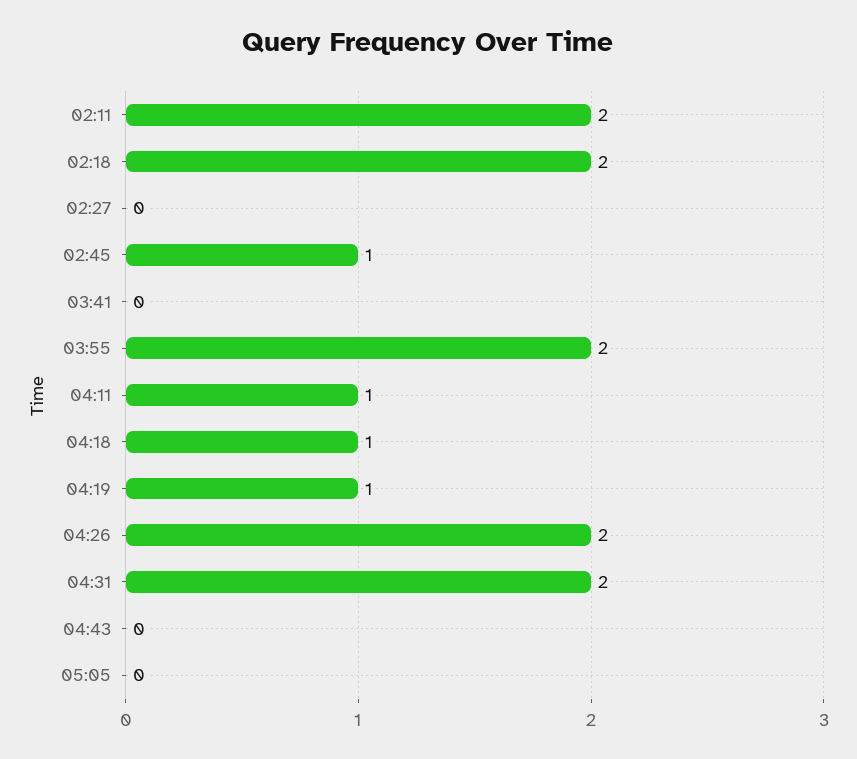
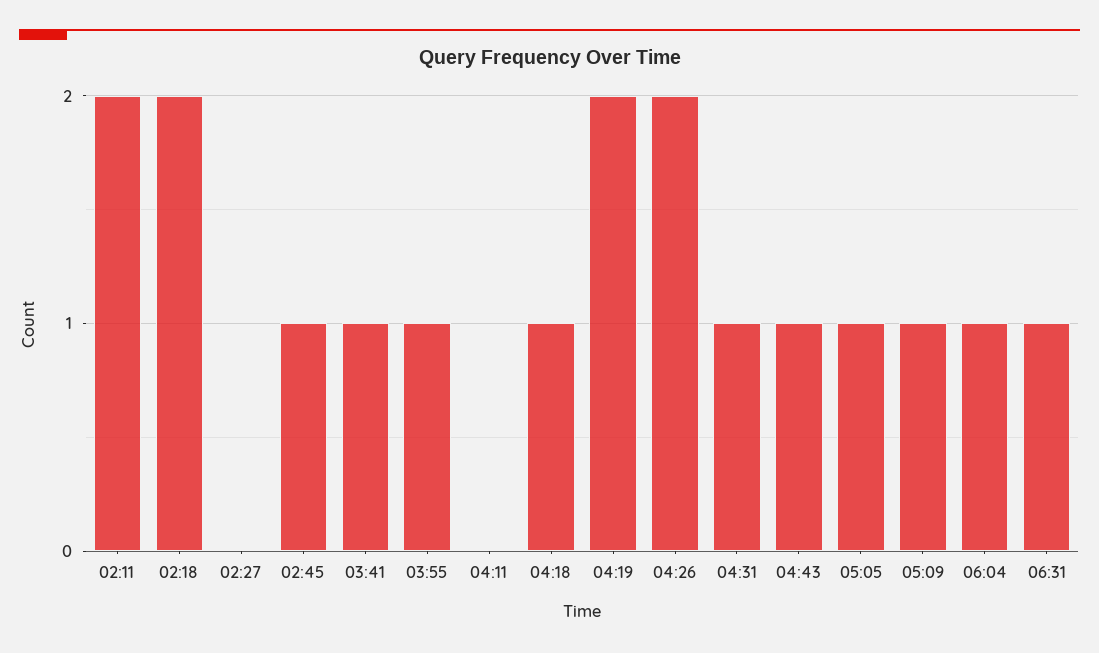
03:41: 0 -> 1
03:55: 2 -> 1
04:11: 1 -> 0
04:19: 1 -> 2
04:31: 2 -> 1
04:43: 0 -> 1
05:05: 0 -> 1
05:09: none -> 1
06:04: none -> 1
06:31: none -> 1

